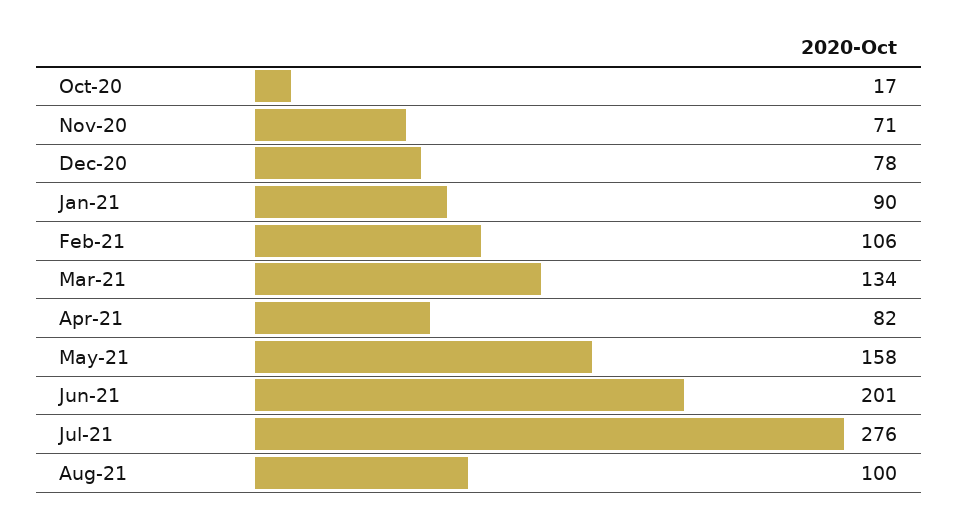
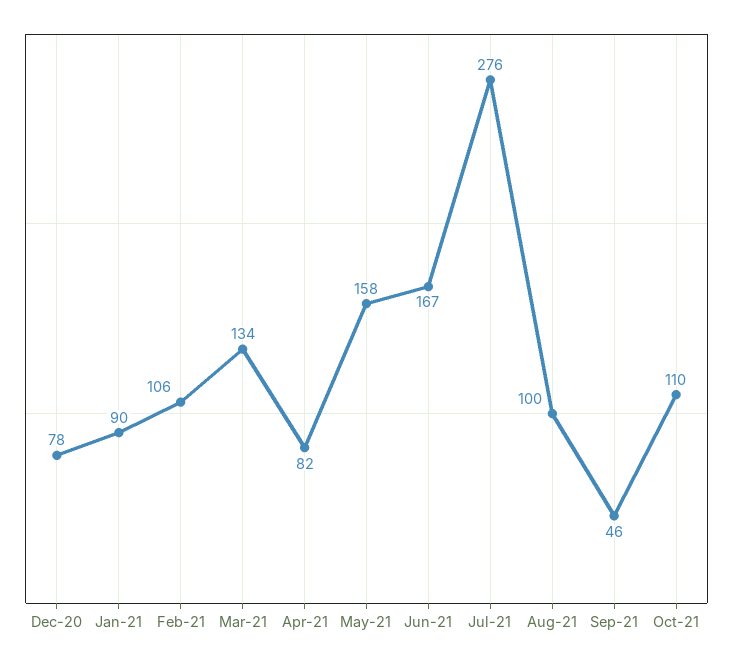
Oct-20: 17 -> none
Nov-20: 71 -> none
Jun-21: 201 -> 167
Sep-21: none -> 46
Oct-21: none -> 110

